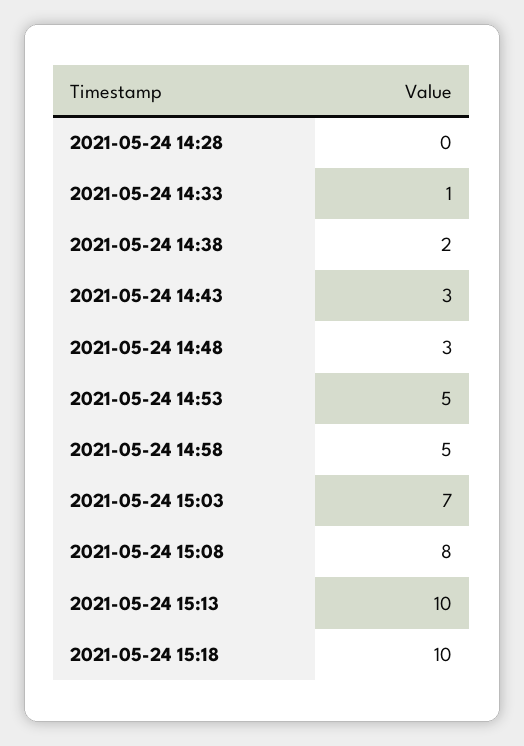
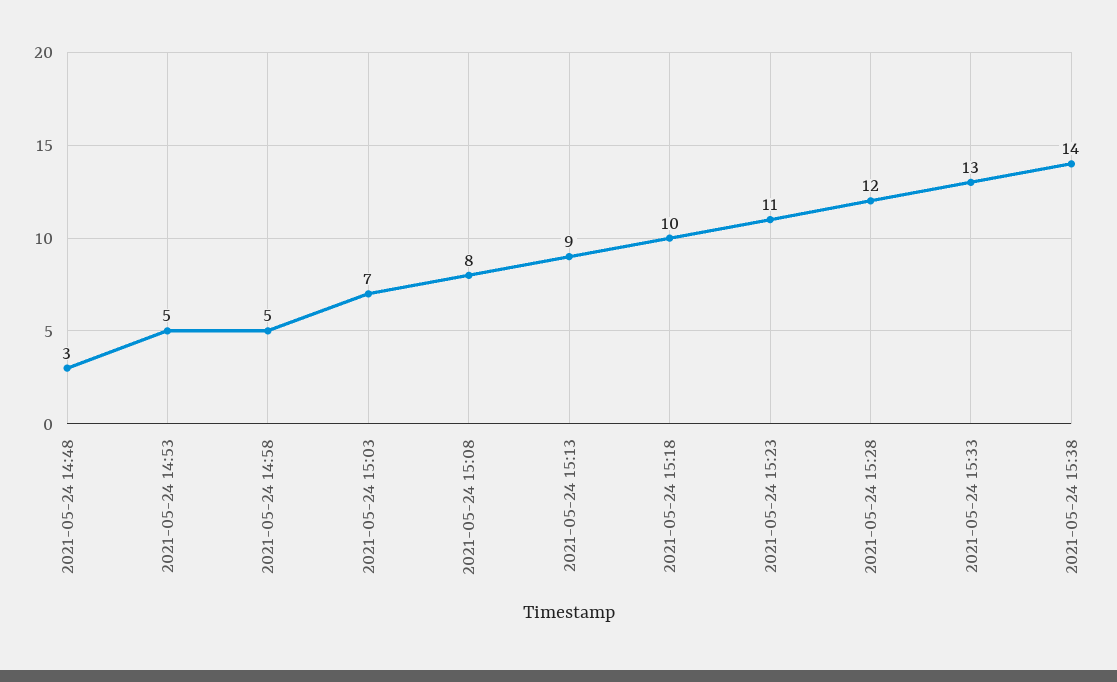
2021-05-24 14:28: 0 -> none
2021-05-24 14:33: 1 -> none
2021-05-24 14:38: 2 -> none
2021-05-24 14:43: 3 -> none
2021-05-24 15:13: 10 -> 9
2021-05-24 15:23: none -> 11
2021-05-24 15:28: none -> 12
2021-05-24 15:33: none -> 13
2021-05-24 15:38: none -> 14

